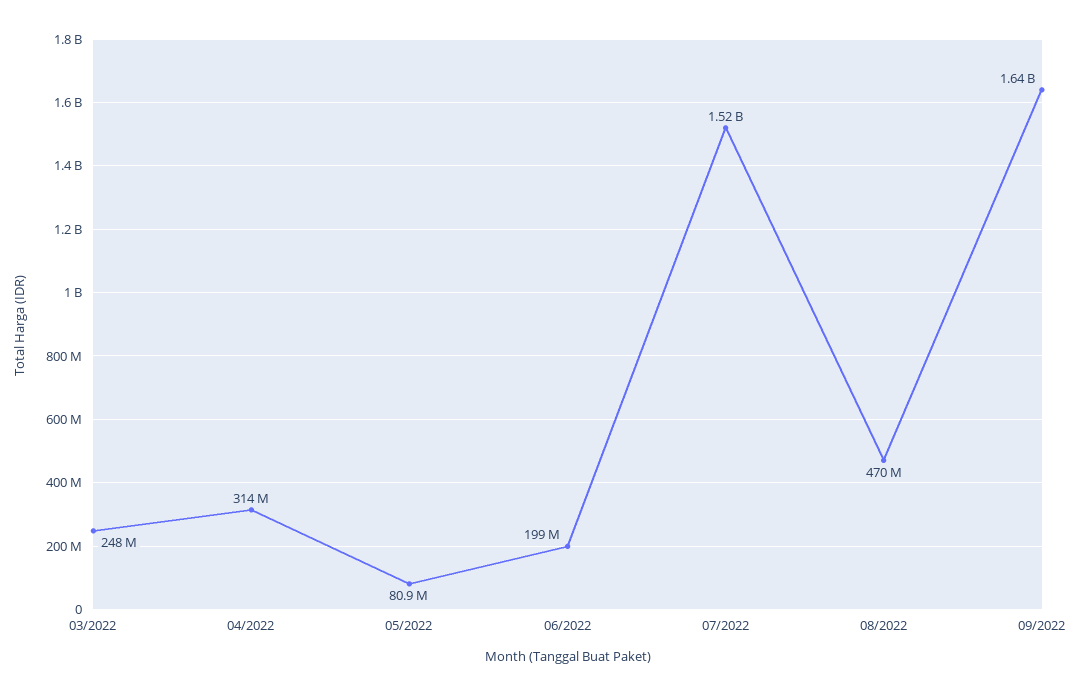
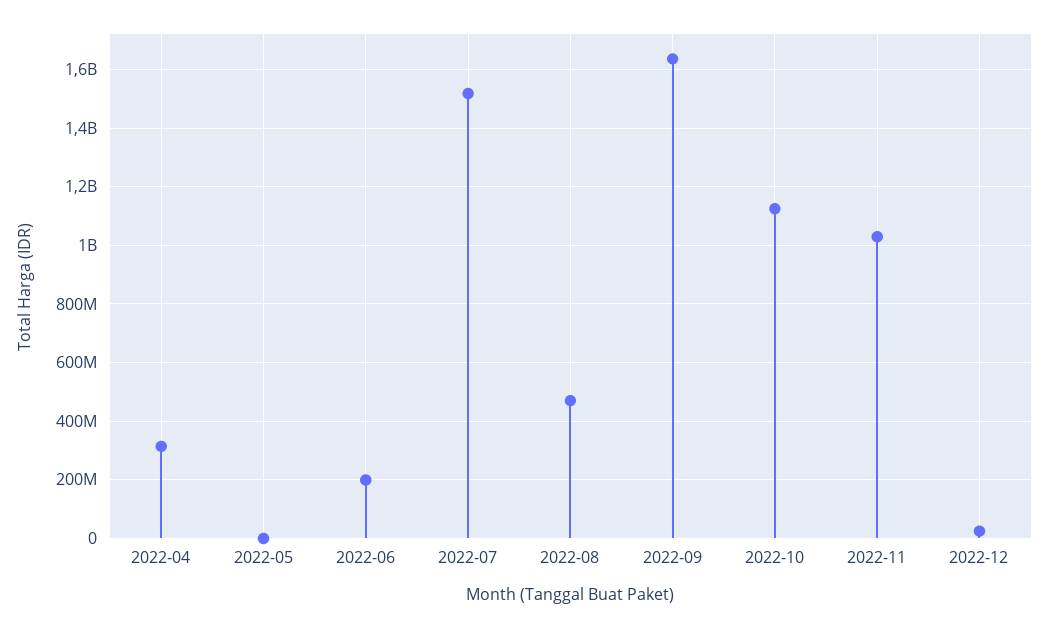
03/2022: 248000000 -> none
05/2022: 80900000 -> 0
2022-10: none -> 1125000000
2022-11: none -> 1025000000
2022-12: none -> 25000000

